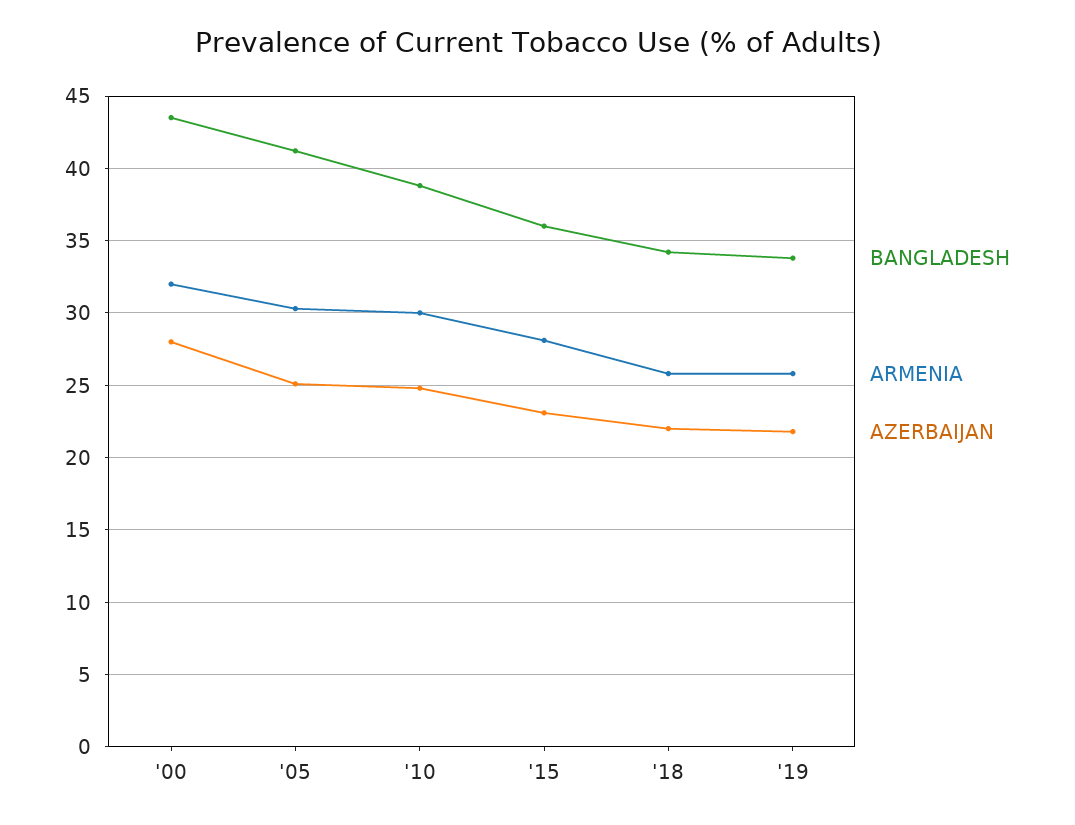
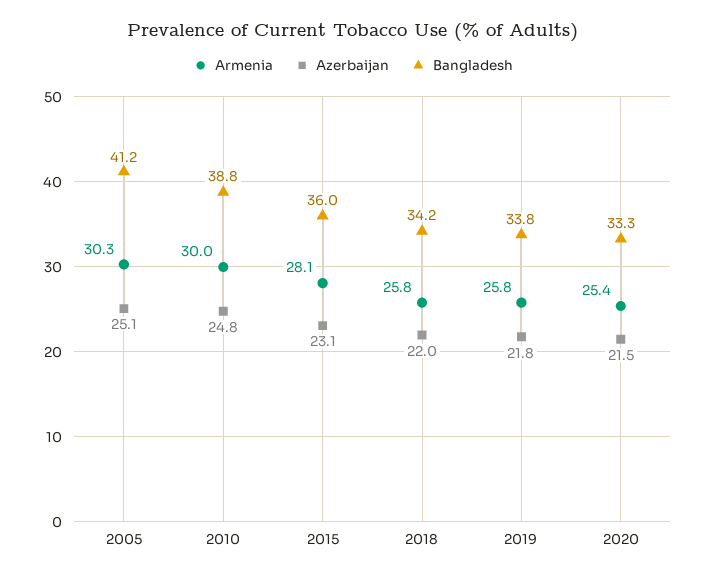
BANGLADESH, '00: 43.5 -> none
ARMENIA, '00: 32 -> none
AZERBAIJAN, '00: 28 -> none
ARMENIA, 2020: none -> 25.4
AZERBAIJAN, 2020: none -> 21.5
BANGLADESH, 2020: none -> 33.3

